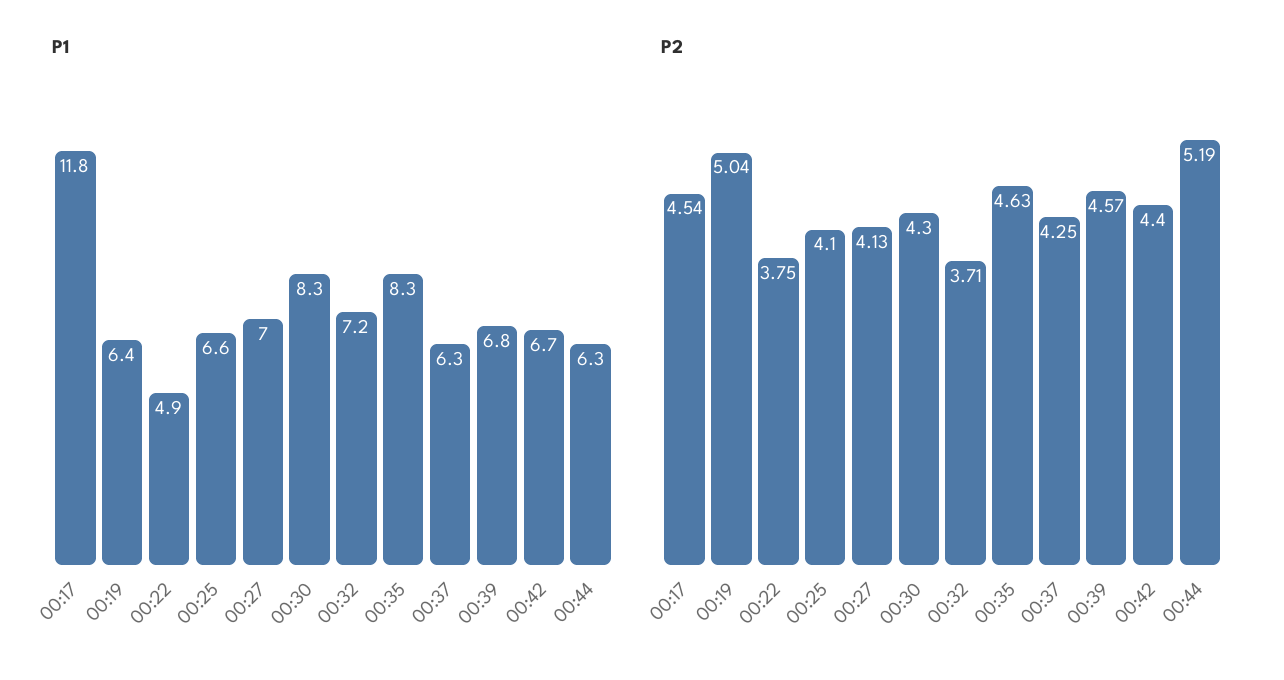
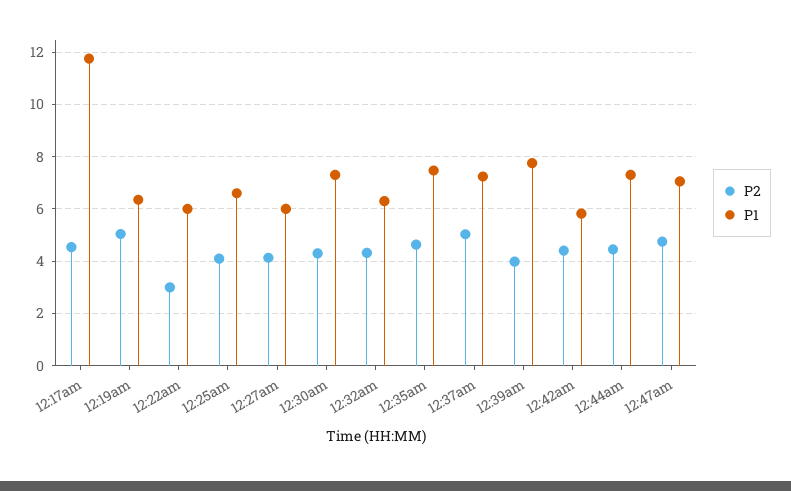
P1, 00:22: 4.9 -> 6
P1, 00:27: 7 -> 6
P1, 00:30: 8.3 -> 7.25
P1, 00:32: 7.2 -> 6.25
P1, 00:35: 8.3 -> 7.5
P1, 00:37: 6.3 -> 7.25
P1, 00:39: 6.8 -> 7.75
P1, 00:42: 6.7 -> 5.75
P1, 00:44: 6.3 -> 7.25
P2, 00:22: 3.75 -> 3
P2, 00:32: 3.71 -> 4.25
P2, 00:37: 4.25 -> 5
P2, 00:39: 4.57 -> 4
P2, 00:44: 5.19 -> 4.5
P2, 12:47am: none -> 4.75
P1, 12:47am: none -> 7

